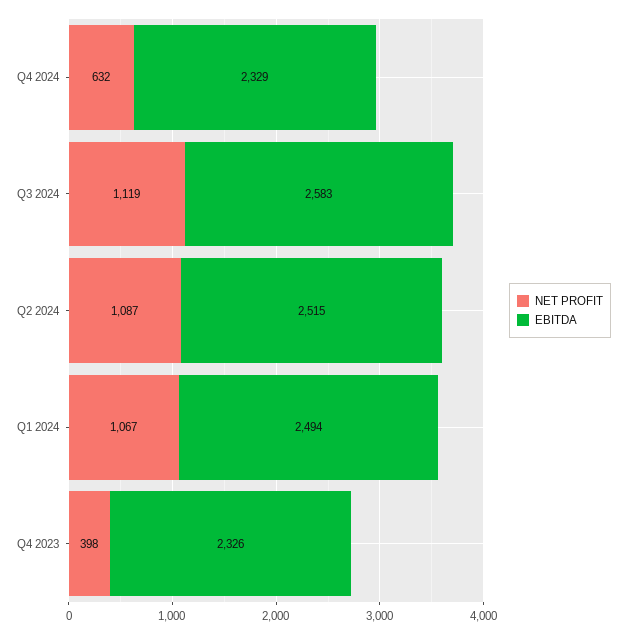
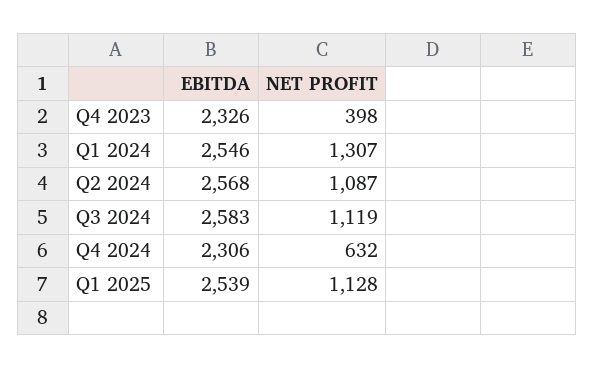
EBITDA, Q4 2024: 2329 -> 2306
EBITDA, Q2 2024: 2515 -> 2568
NET PROFIT, Q1 2024: 1067 -> 1307
EBITDA, Q1 2024: 2494 -> 2546
EBITDA, Q1 2025: none -> 2539
NET PROFIT, Q1 2025: none -> 1128

